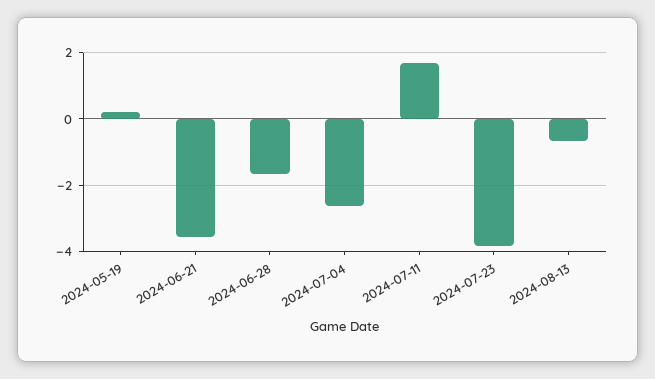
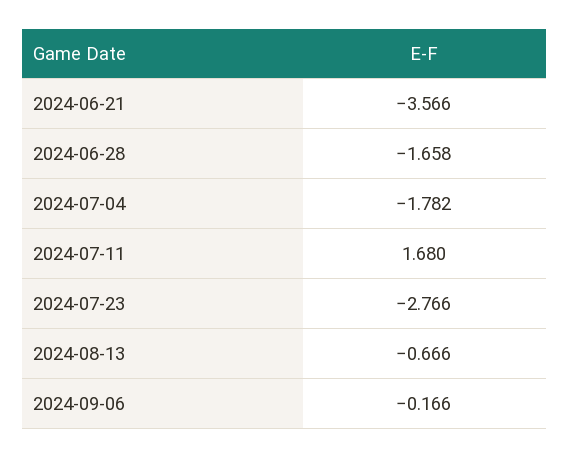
2024-05-19: 0.2 -> none
2024-07-04: -2.6 -> -1.782
2024-07-23: -3.8 -> -2.766
2024-09-06: none -> -0.166

